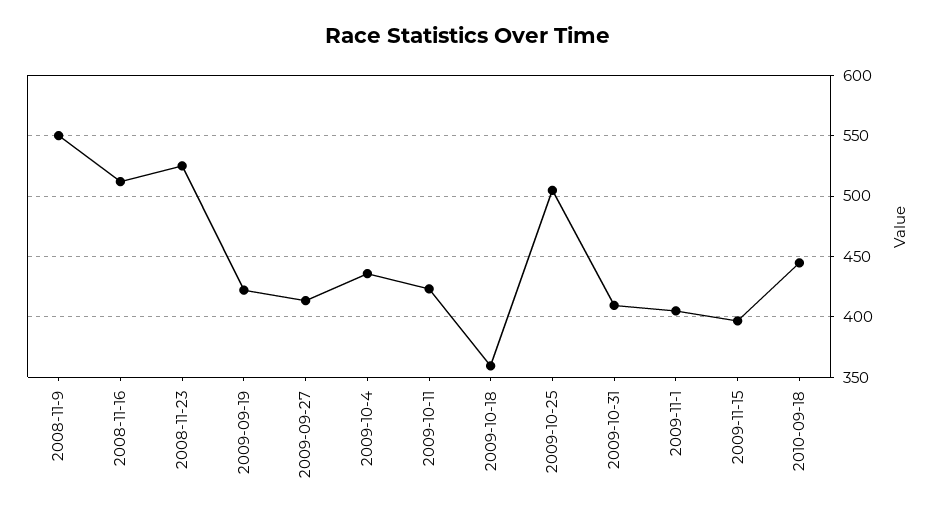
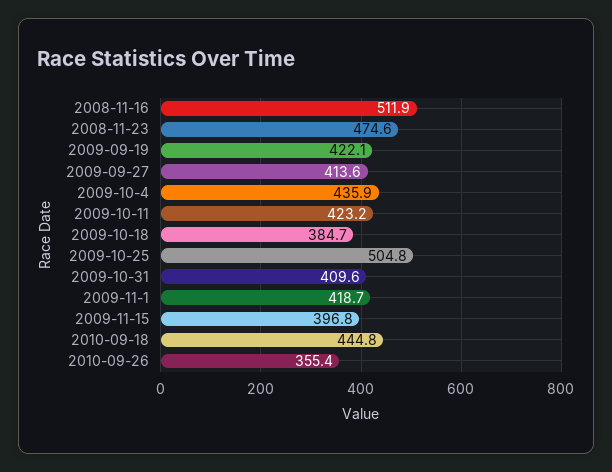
2008-11-9: 550 -> none
2008-11-23: 525 -> 474.6
2009-10-18: 360 -> 384.7
2009-11-1: 405 -> 418.7
2010-09-26: none -> 355.4

